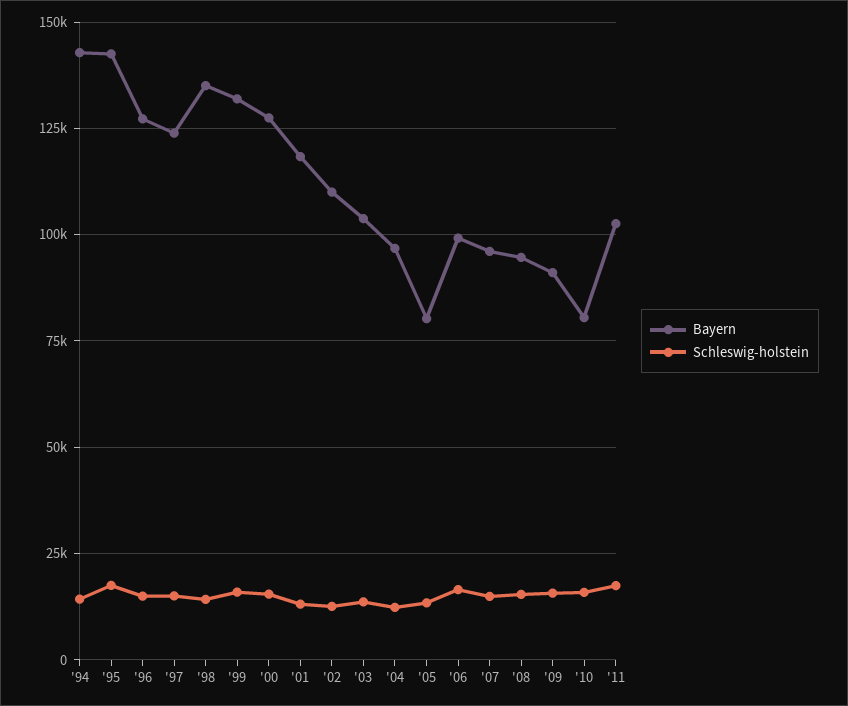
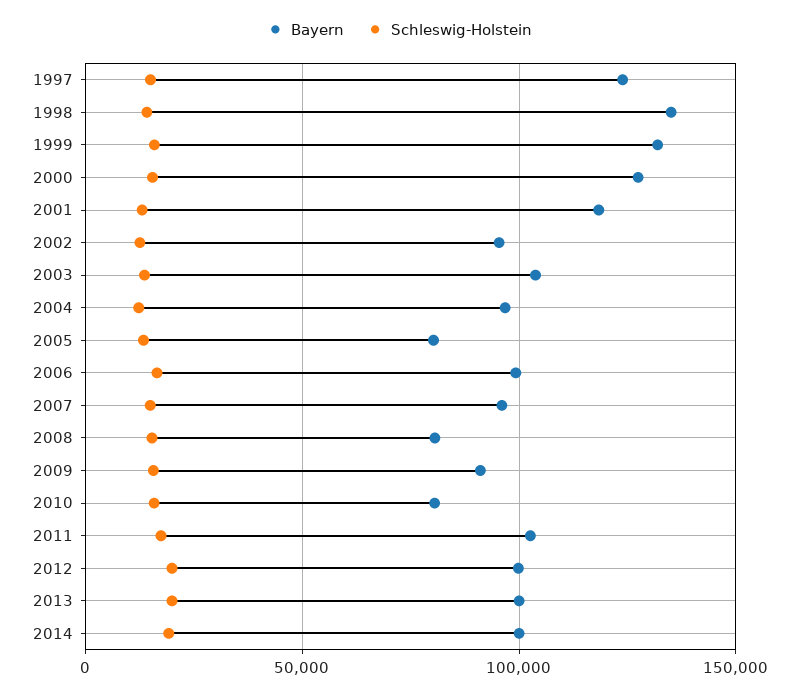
Bayern, '94: 142500 -> none
Schleswig-holstein, '94: 15000 -> none
Bayern, '95: 142500 -> none
Schleswig-holstein, '95: 17500 -> none
Bayern, '96: 127500 -> none
Schleswig-holstein, '96: 15000 -> none
Bayern, '02: 110000 -> 95000
Bayern, '08: 95000 -> 80000
Bayern, 2012: none -> 100000
Schleswig-holstein, 2012: none -> 20000
Bayern, 2013: none -> 100000
Schleswig-holstein, 2013: none -> 20000
Bayern, 2014: none -> 100000
Schleswig-holstein, 2014: none -> 20000

